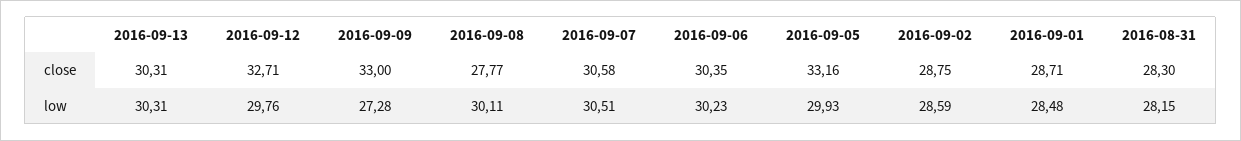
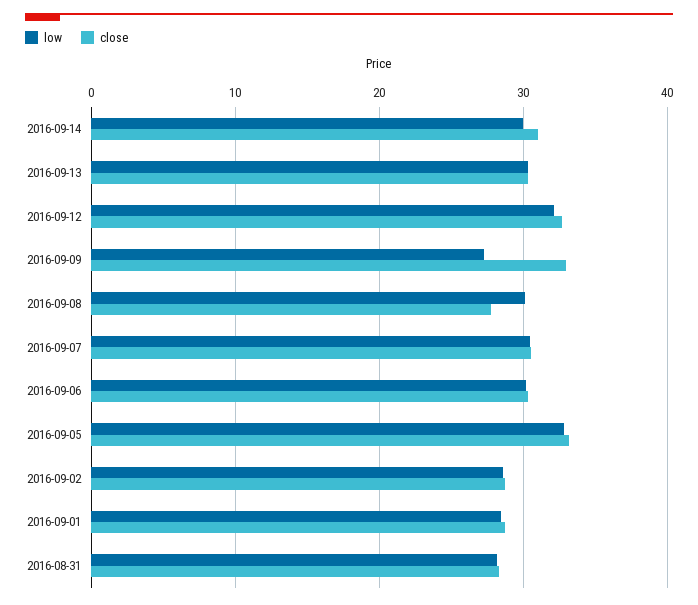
low, 2016-09-12: 29.76 -> 32
low, 2016-09-05: 29.93 -> 33
low, 2016-09-14: none -> 30
close, 2016-09-14: none -> 31

